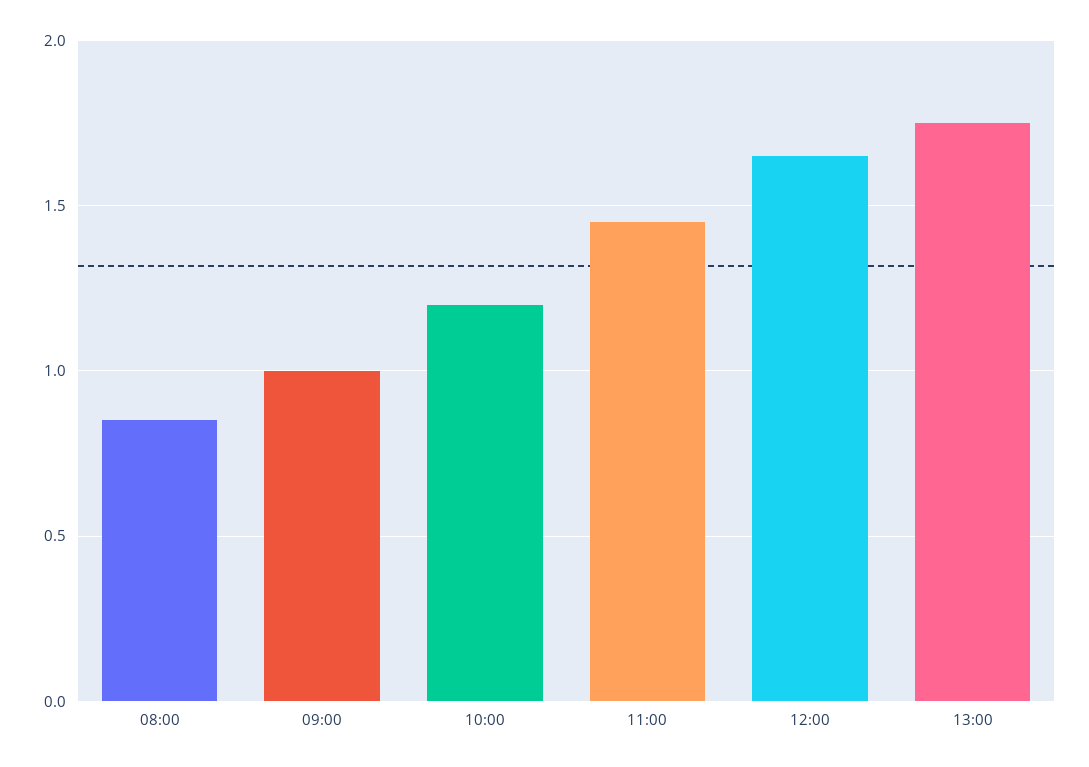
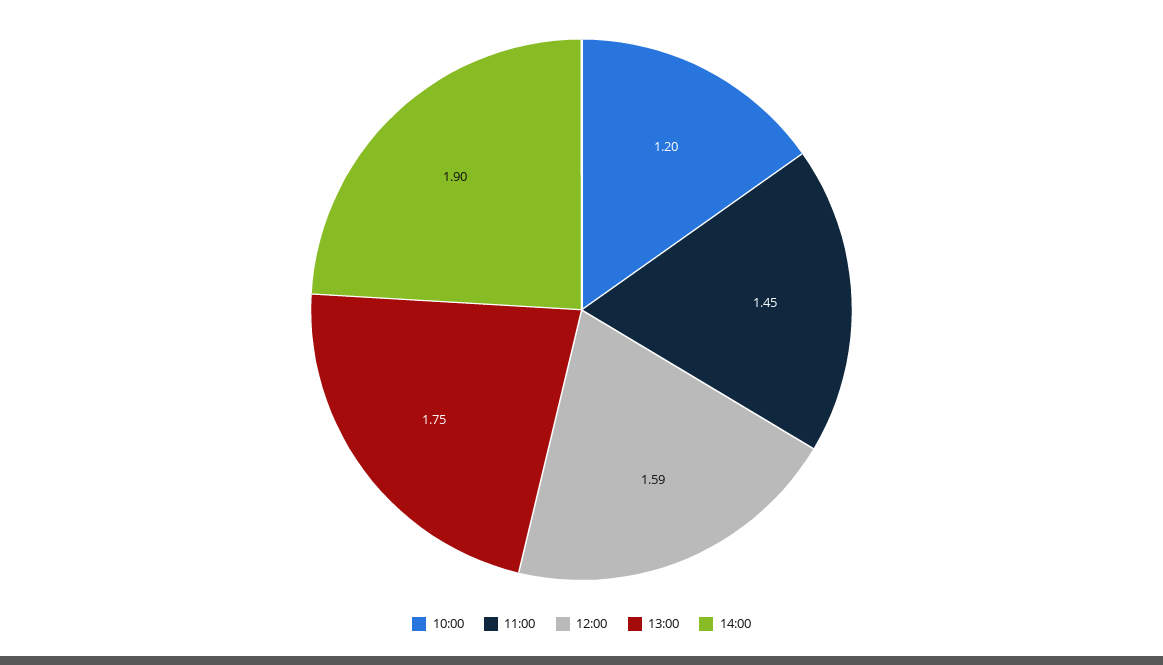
08:00: 0.85 -> none
09:00: 1 -> none
12:00: 1.65 -> 1.59
14:00: none -> 1.9

